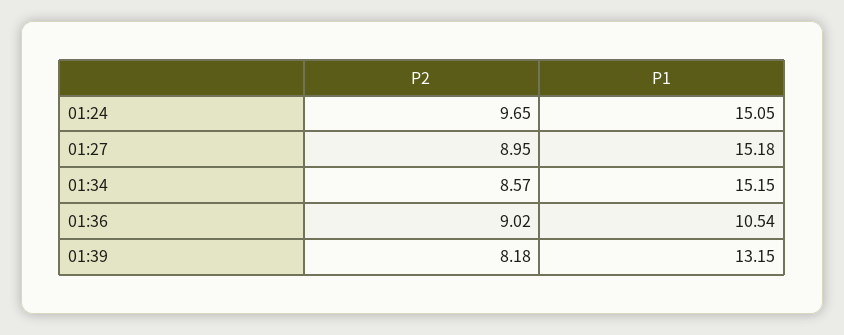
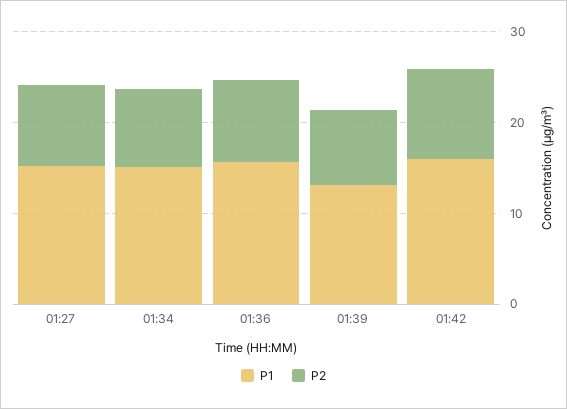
P2, 01:24: 9.65 -> none
P1, 01:24: 15.05 -> none
P1, 01:36: 10.54 -> 16
P1, 01:42: none -> 16
P2, 01:42: none -> 10

